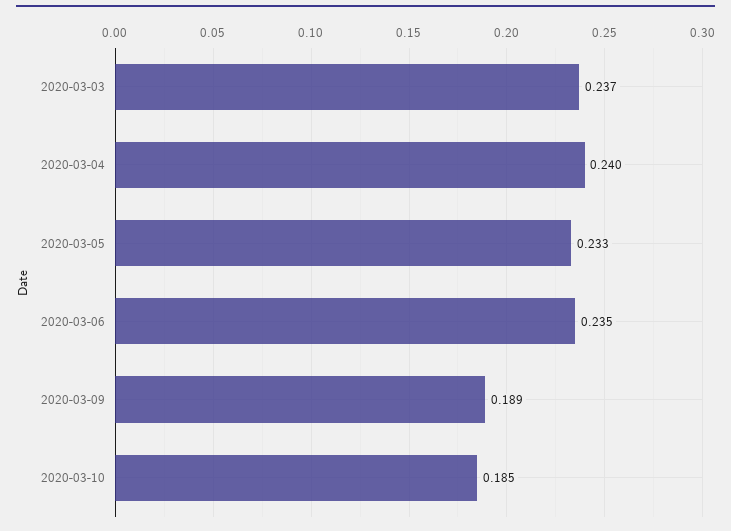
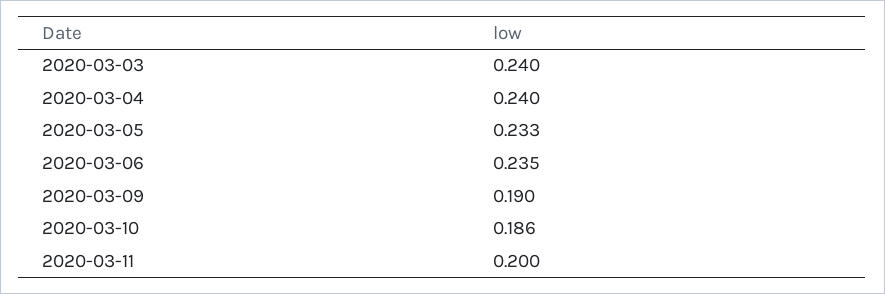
2020-03-03: 0.237 -> 0.24
2020-03-09: 0.189 -> 0.19
2020-03-10: 0.185 -> 0.186
2020-03-11: none -> 0.2

